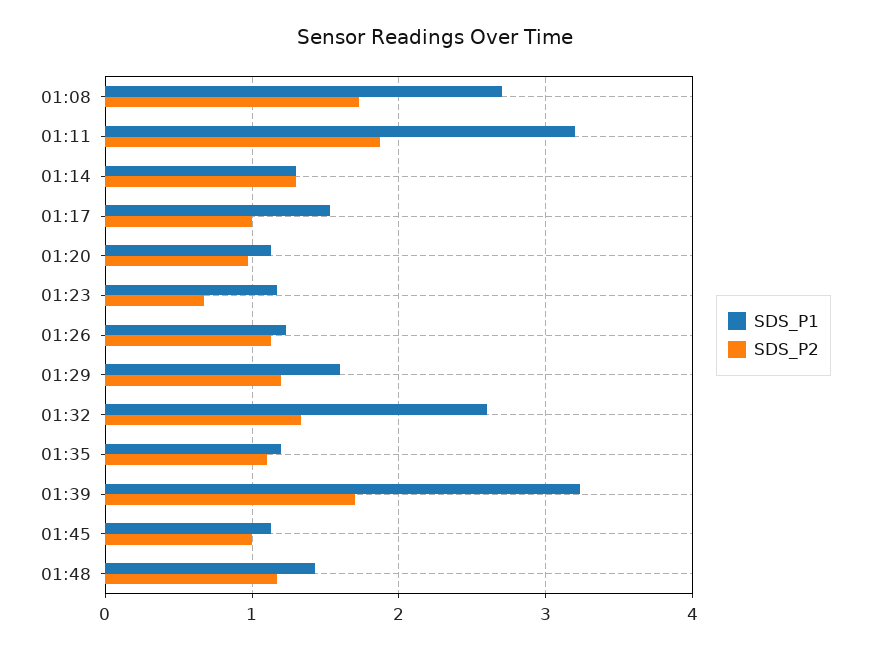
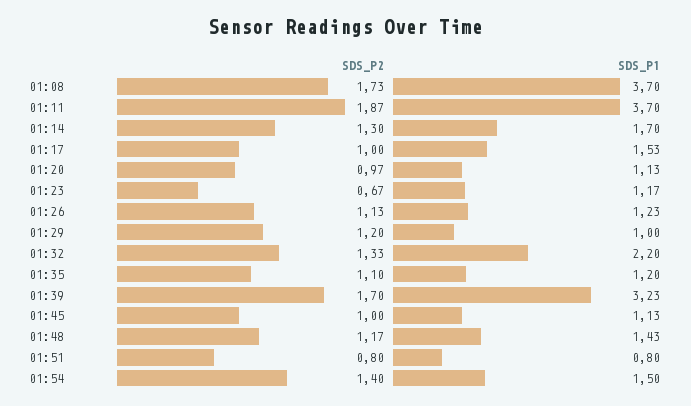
SDS_P1, 01:08: 2.7 -> 3.7
SDS_P1, 01:11: 3.2 -> 3.7
SDS_P1, 01:14: 1.3 -> 1.7
SDS_P1, 01:29: 1.6 -> 1
SDS_P1, 01:32: 2.6 -> 2.2
SDS_P2, 01:51: none -> 0.8
SDS_P1, 01:51: none -> 0.8
SDS_P2, 01:54: none -> 1.4
SDS_P1, 01:54: none -> 1.5

